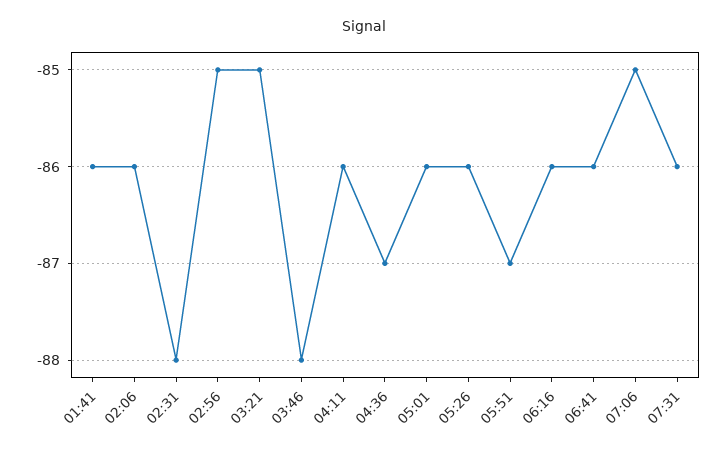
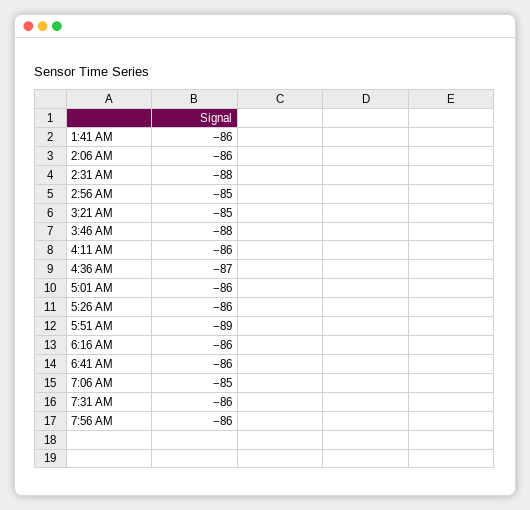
05:51: -87 -> -89
7:56 AM: none -> -86

